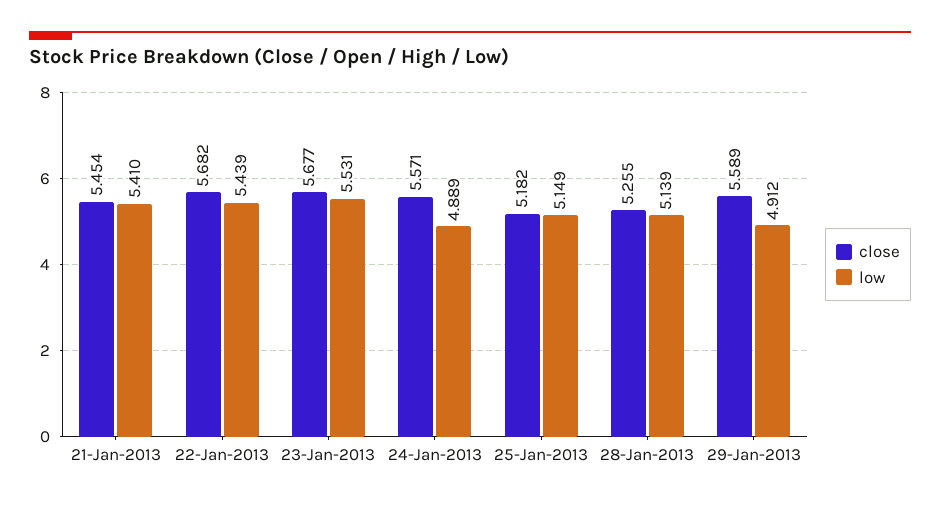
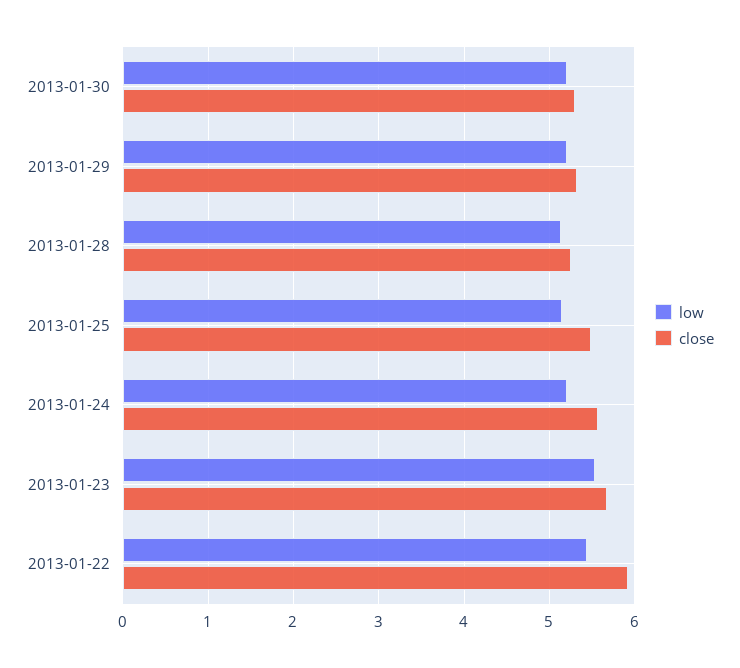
close, 21-Jan-2013: 5.454 -> none
low, 21-Jan-2013: 5.41 -> none
close, 22-Jan-2013: 5.682 -> 5.9
low, 24-Jan-2013: 4.889 -> 5.2
close, 25-Jan-2013: 5.182 -> 5.5
close, 29-Jan-2013: 5.589 -> 5.3
low, 29-Jan-2013: 4.912 -> 5.2
low, 2013-01-30: none -> 5.2
close, 2013-01-30: none -> 5.3

